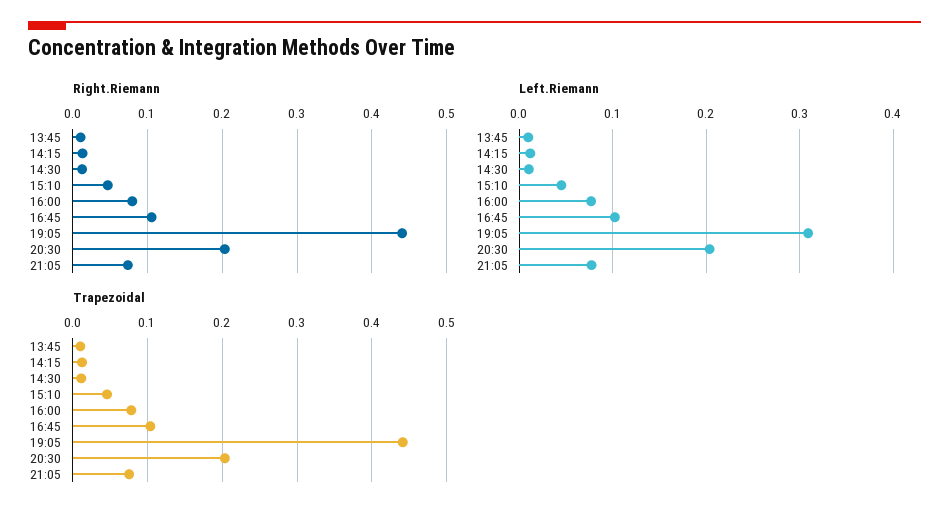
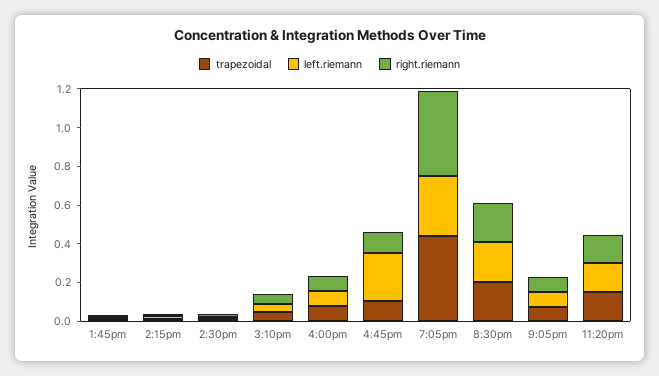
Left.Riemann, 16:45: 0.1 -> 0.25
Trapezoidal, 11:20pm: none -> 0.15
Left.Riemann, 11:20pm: none -> 0.15
Right.Riemann, 11:20pm: none -> 0.15

